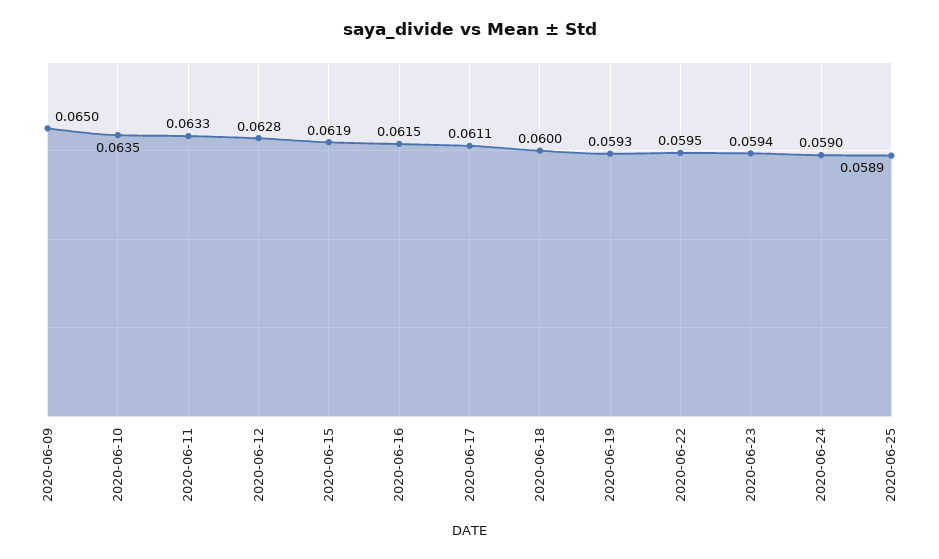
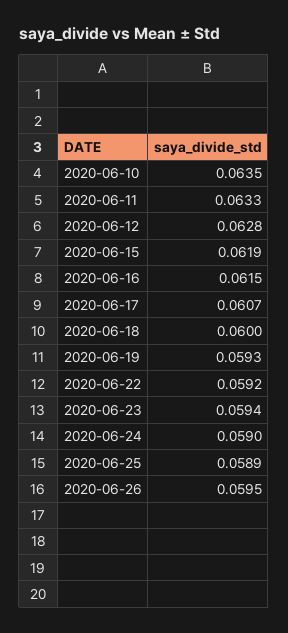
2020-06-09: 0.065 -> none
2020-06-17: 0.0611 -> 0.0607
2020-06-22: 0.0595 -> 0.0592
2020-06-26: none -> 0.0595

